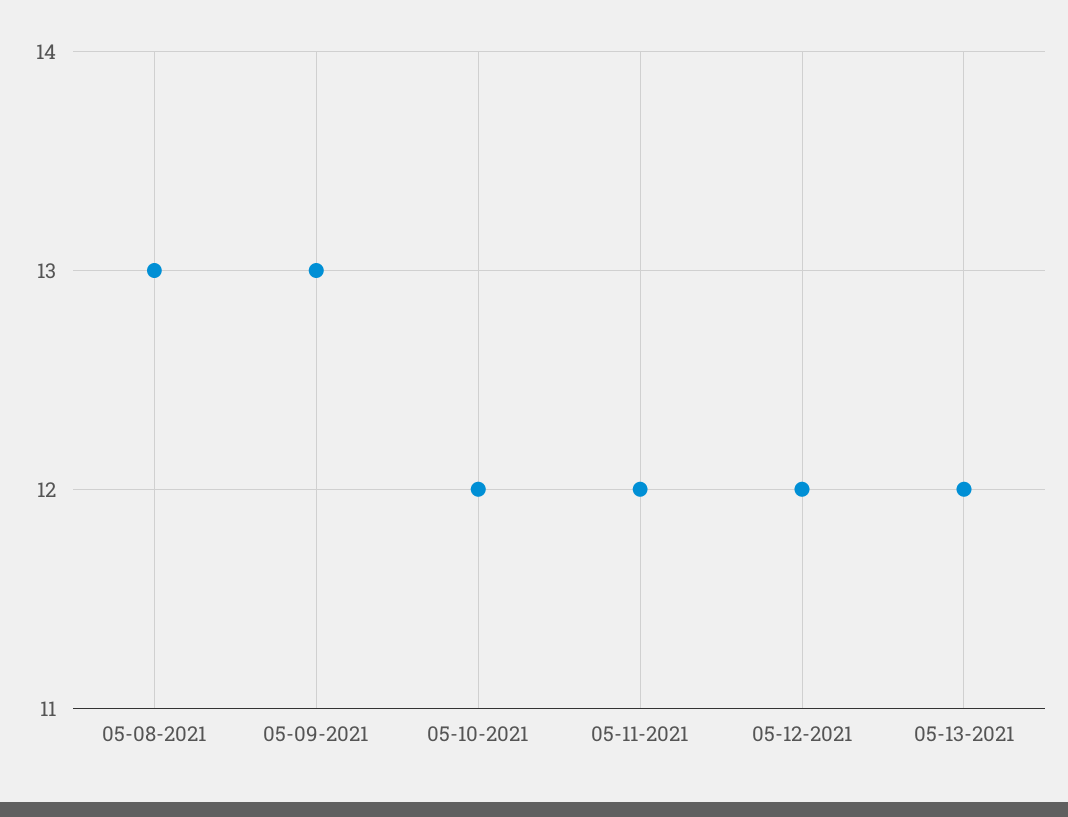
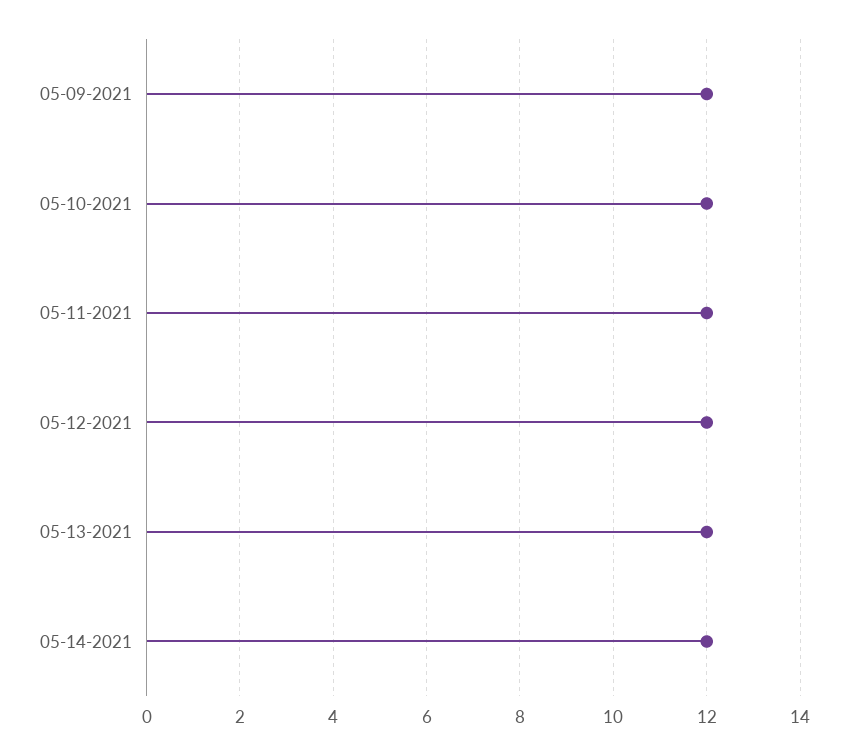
05-08-2021: 13 -> none
05-09-2021: 13 -> 12
05-14-2021: none -> 12

